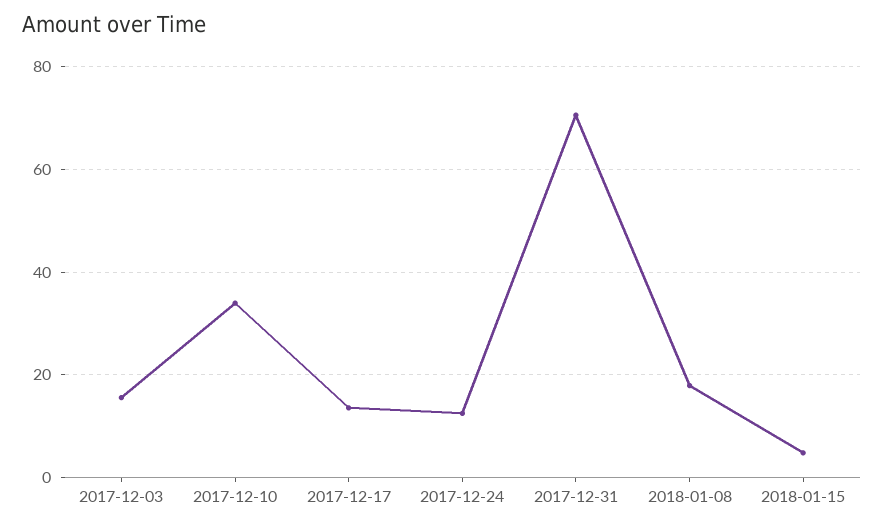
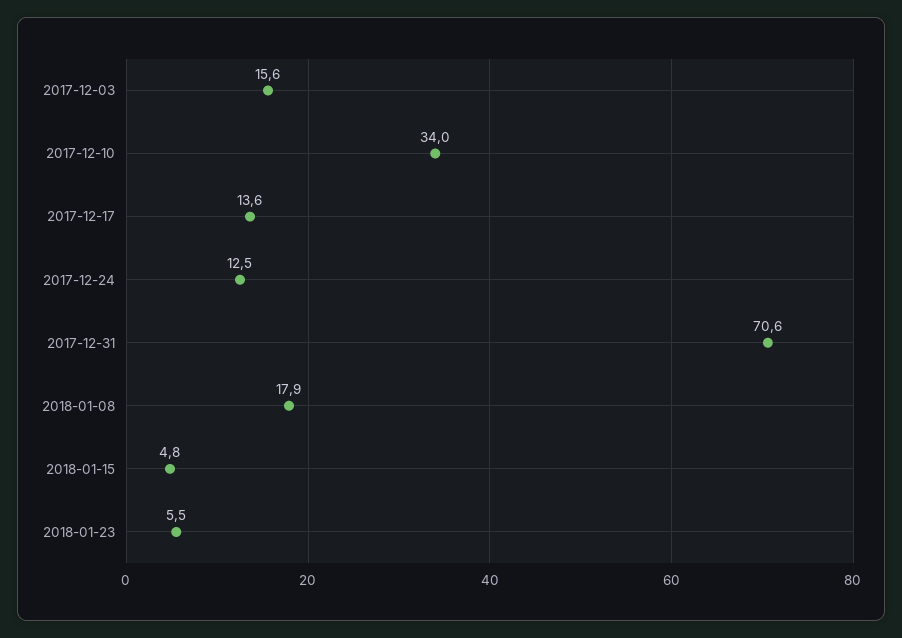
2018-01-23: none -> 5.5

